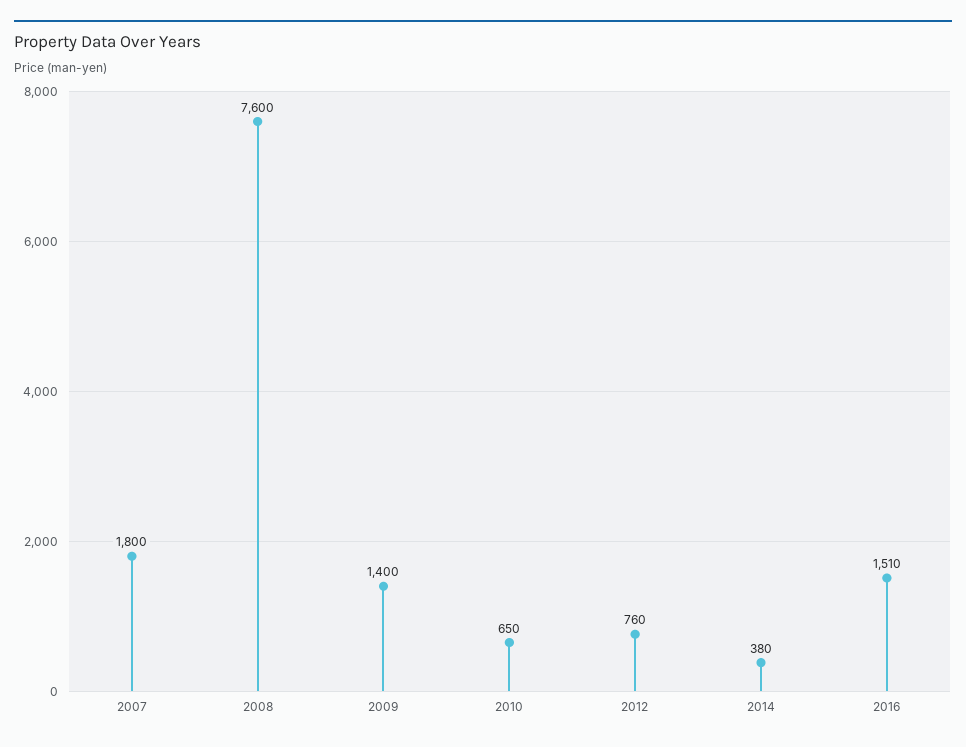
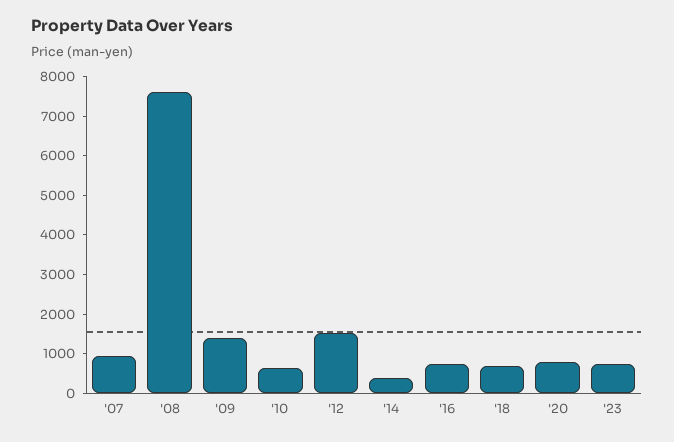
2007: 1800 -> 1000
2012: 760 -> 1500
2016: 1510 -> 750
'18: none -> 750
'20: none -> 750
'23: none -> 750

